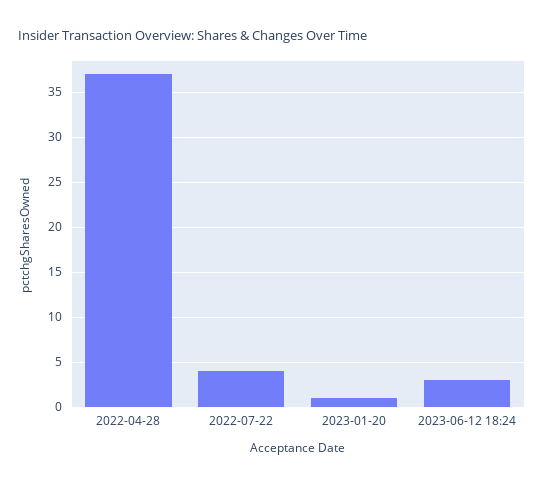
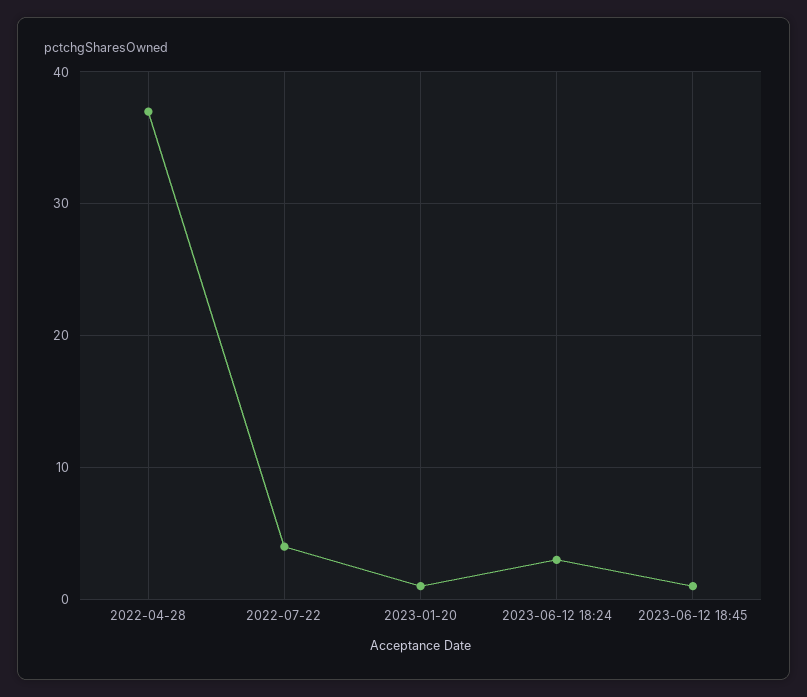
2023-06-12 18:45: none -> 1

